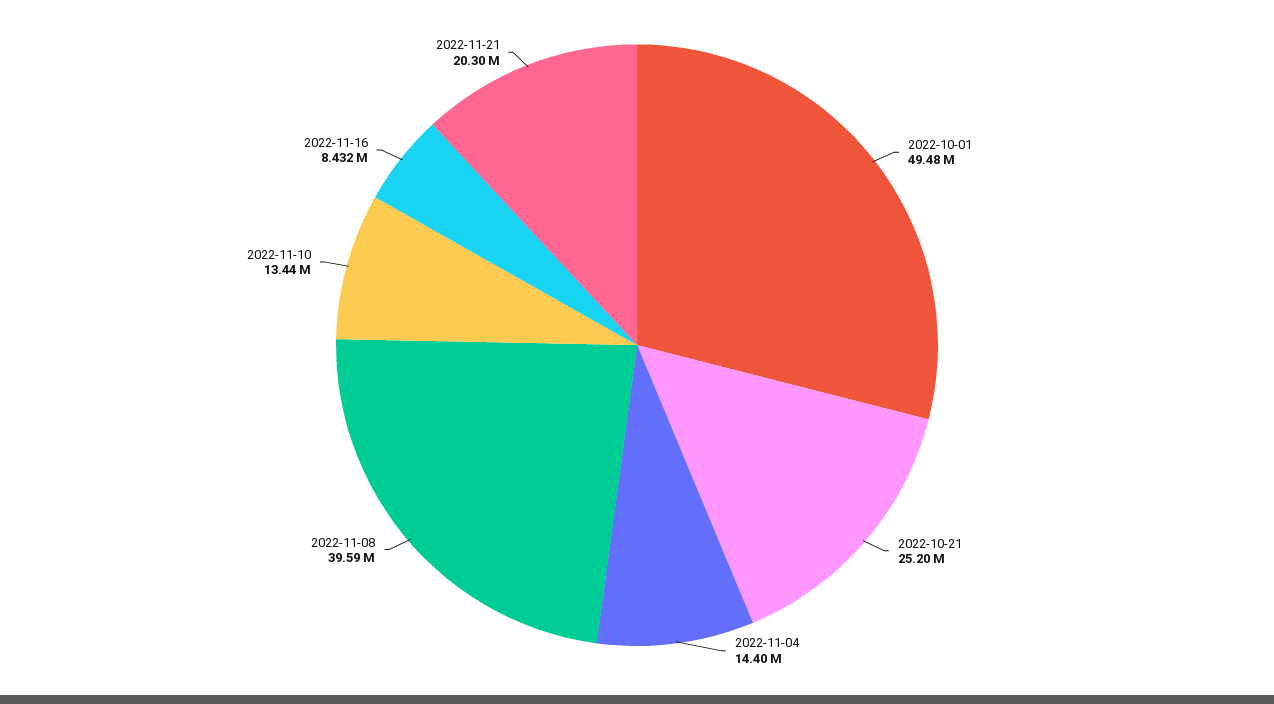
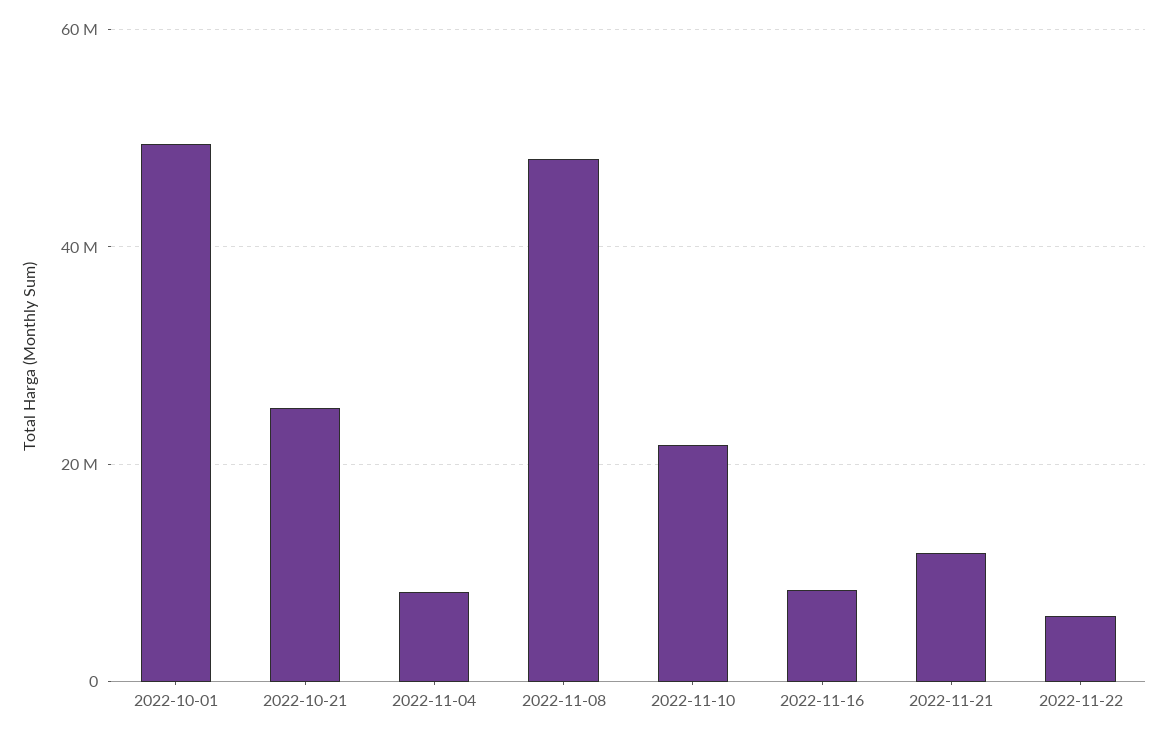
2022-11-04: 14400000 -> 8000000
2022-11-08: 39590000 -> 48000000
2022-11-10: 13440000 -> 22000000
2022-11-21: 20300000 -> 12000000
2022-11-22: none -> 6000000

